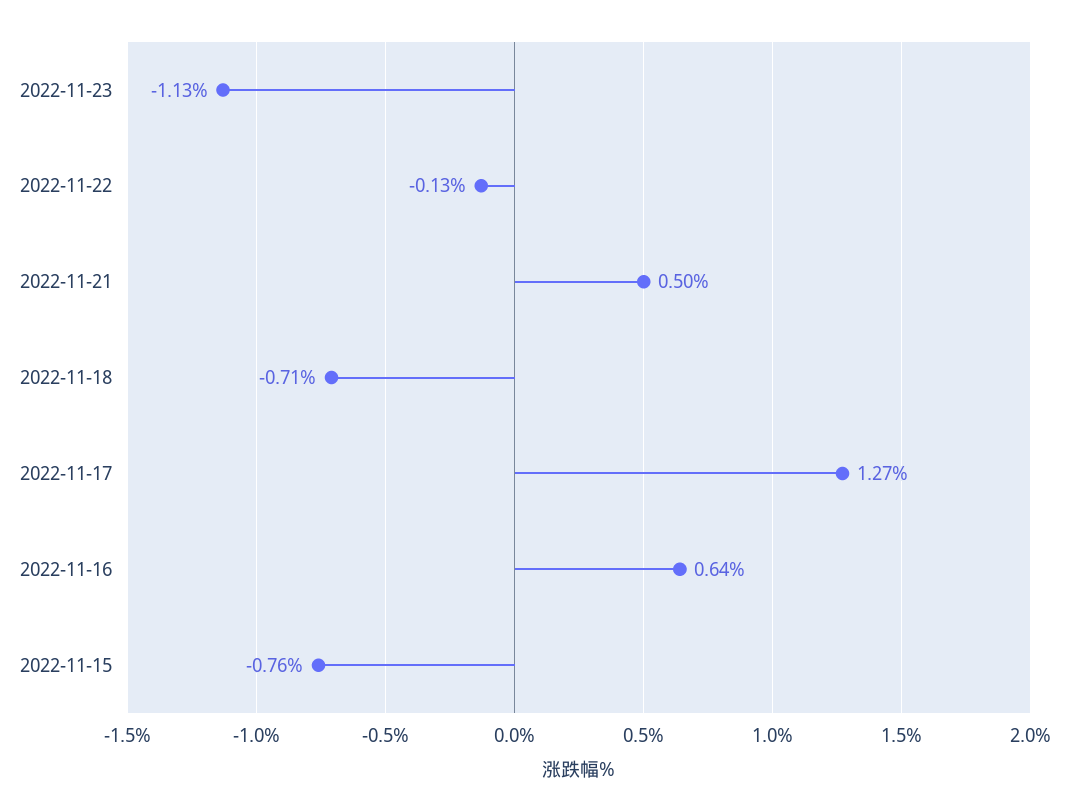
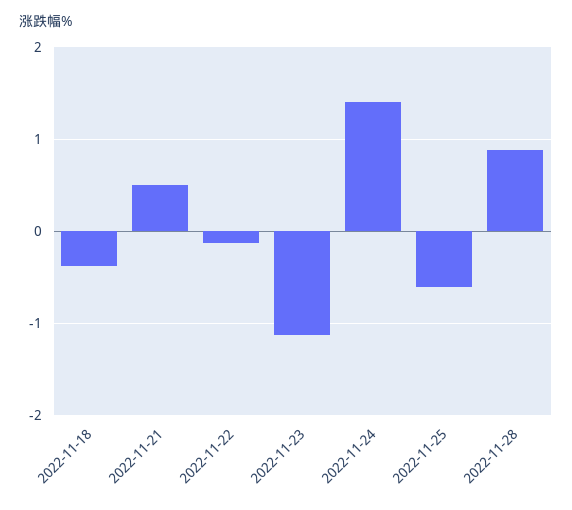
2022-11-18: -0.71 -> -0.4
2022-11-17: 1.27 -> none
2022-11-16: 0.64 -> none
2022-11-15: -0.76 -> none
2022-11-24: none -> 1.4
2022-11-25: none -> -0.6
2022-11-28: none -> 0.9

